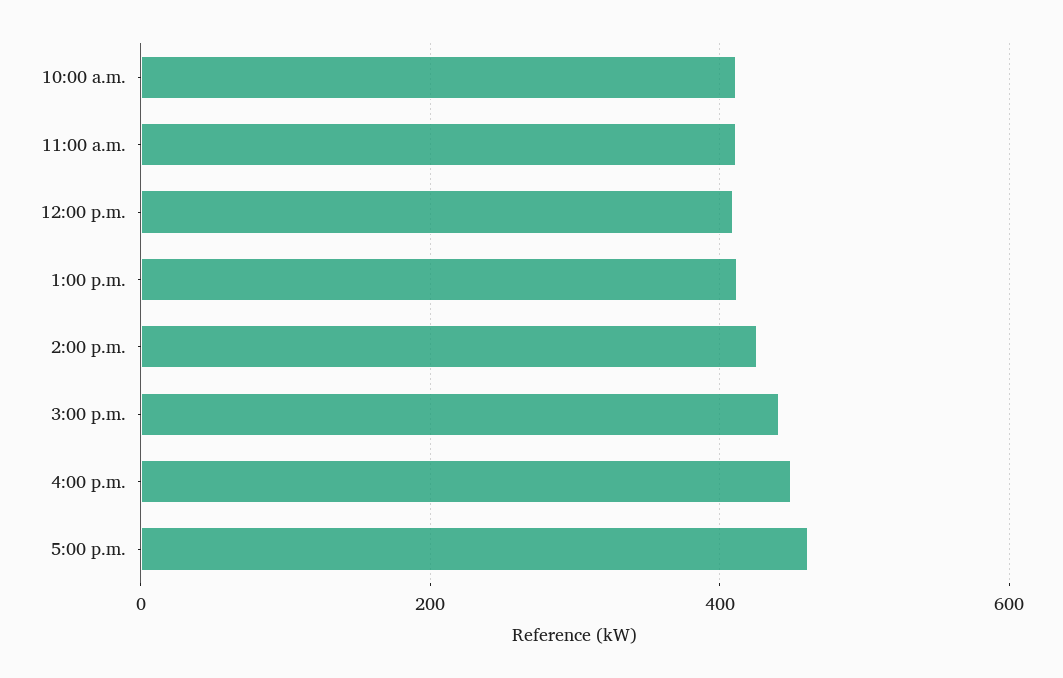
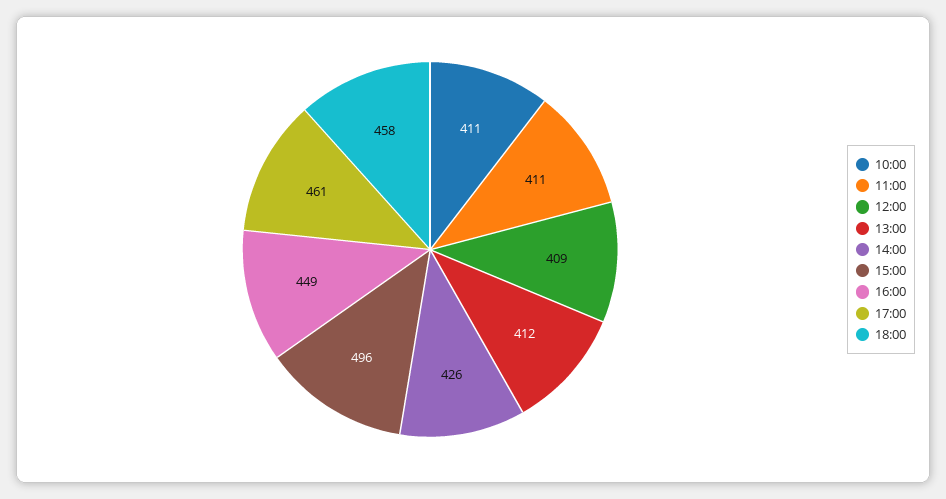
3:00 p.m.: 440 -> 496
18:00: none -> 458

